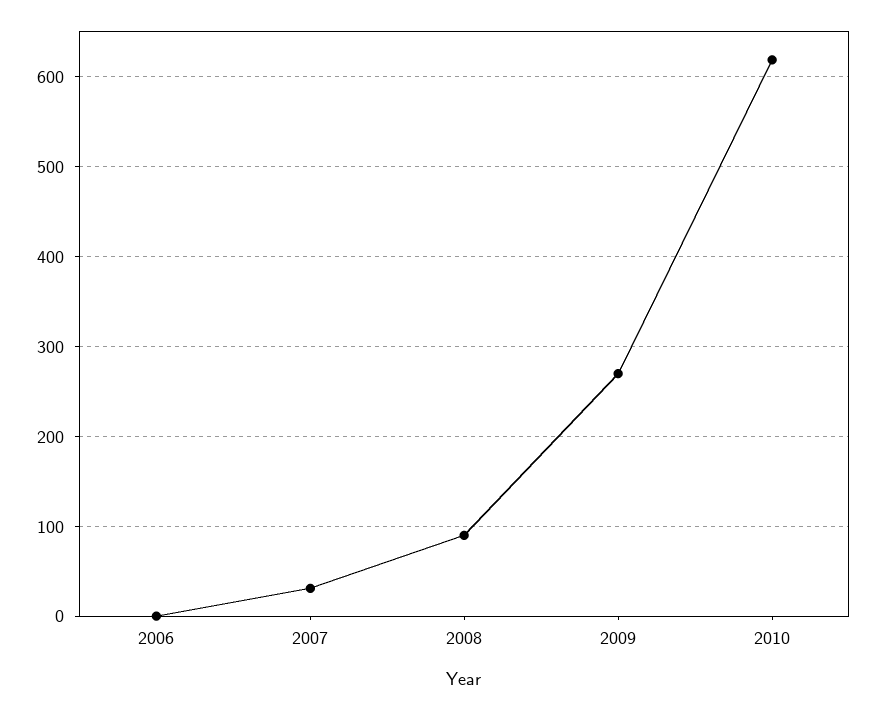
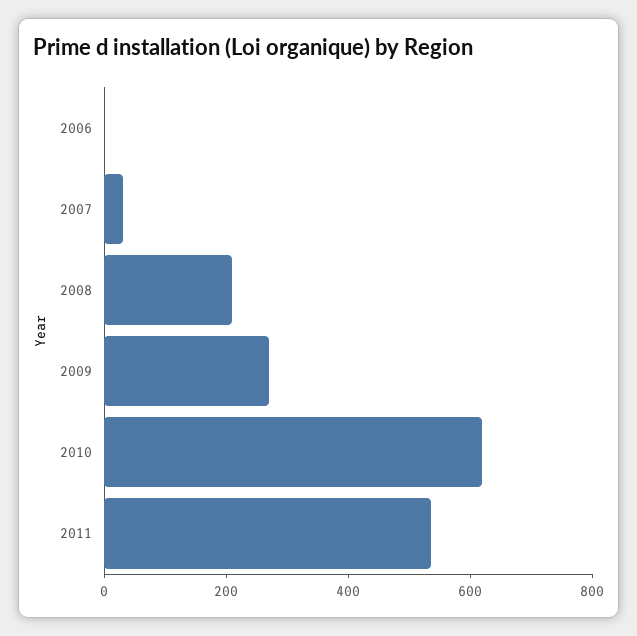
2008: 90 -> 200
2011: none -> 550

